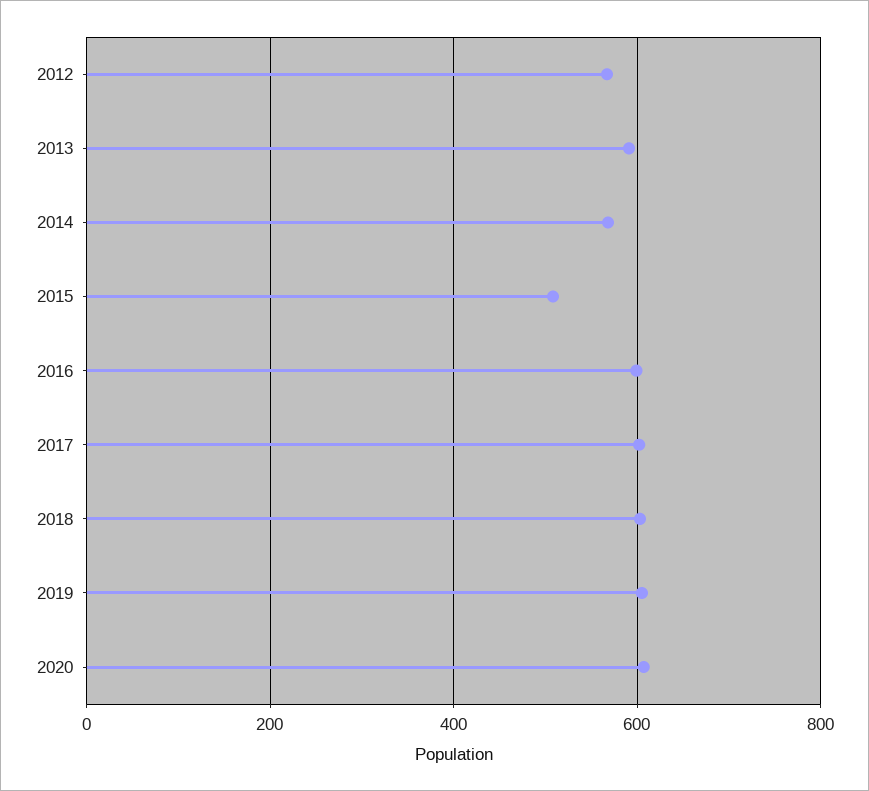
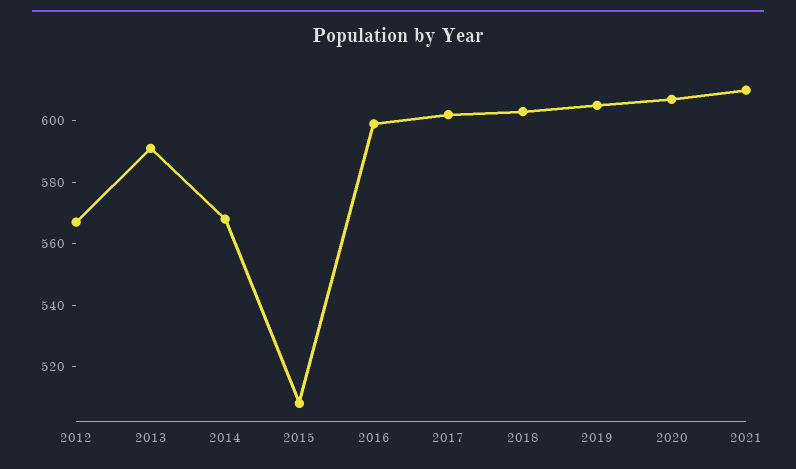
2021: none -> 610

